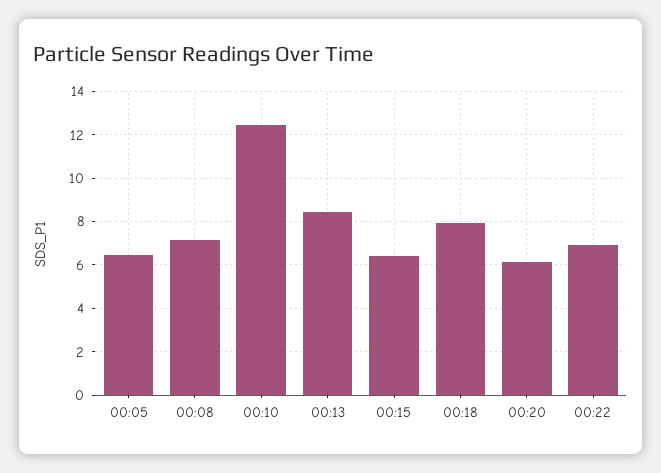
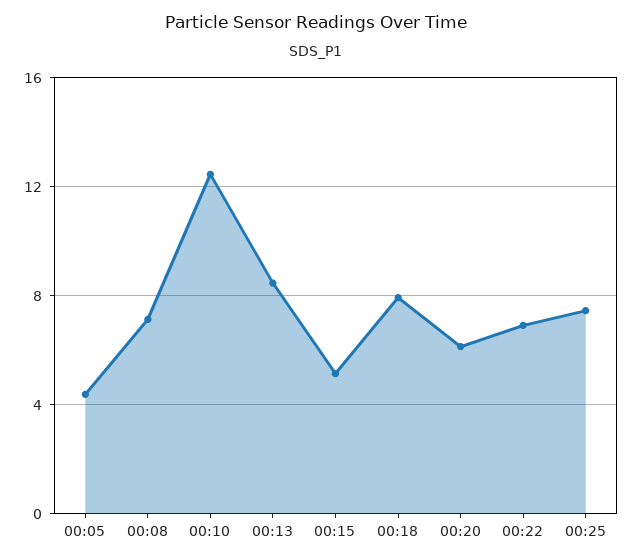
00:05: 6.5 -> 4.5
00:15: 6.5 -> 5
00:25: none -> 7.5

